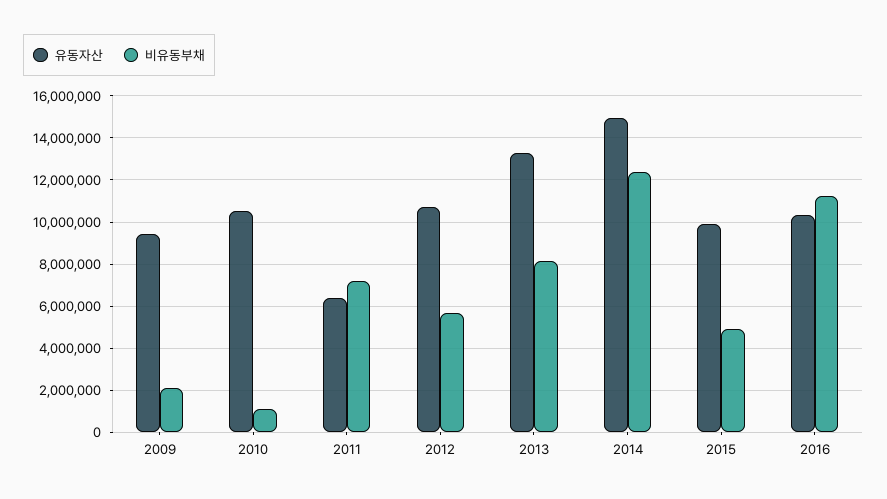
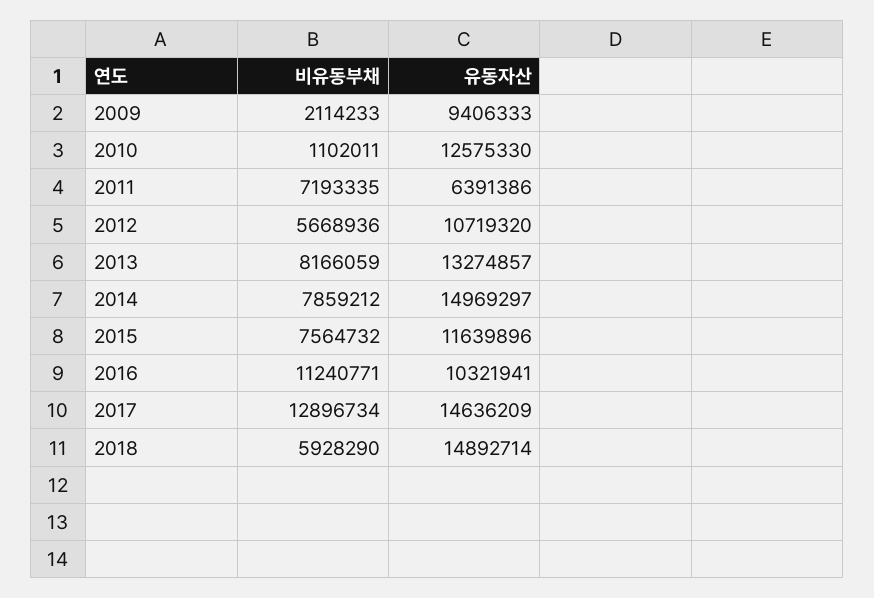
유동자산, 2010: 10500000 -> 12575330
비유동부채, 2014: 12500000 -> 7859212
유동자산, 2015: 10000000 -> 11639896
비유동부채, 2015: 5000000 -> 7564732
비유동부채, 2017: none -> 12896734
유동자산, 2017: none -> 14636209
비유동부채, 2018: none -> 5928290
유동자산, 2018: none -> 14892714

